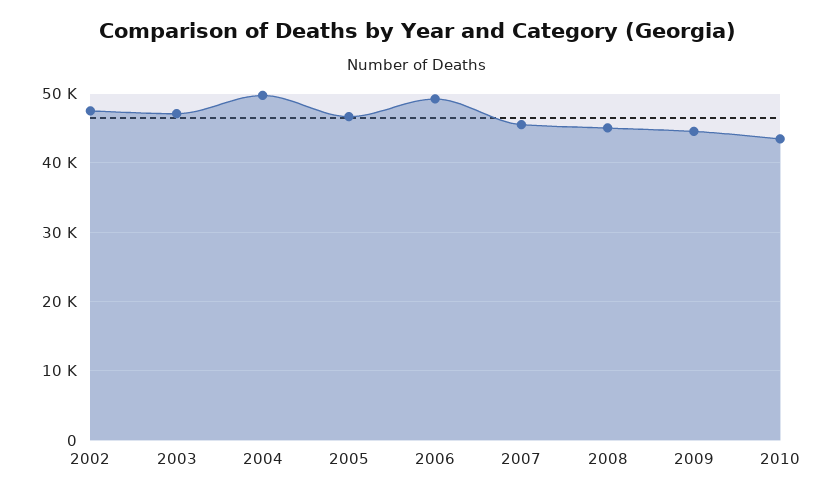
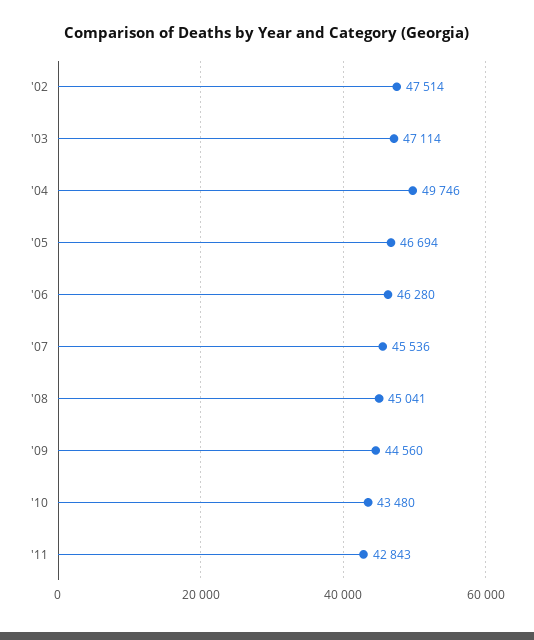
2006: 49000 -> 46280
'11: none -> 42843

